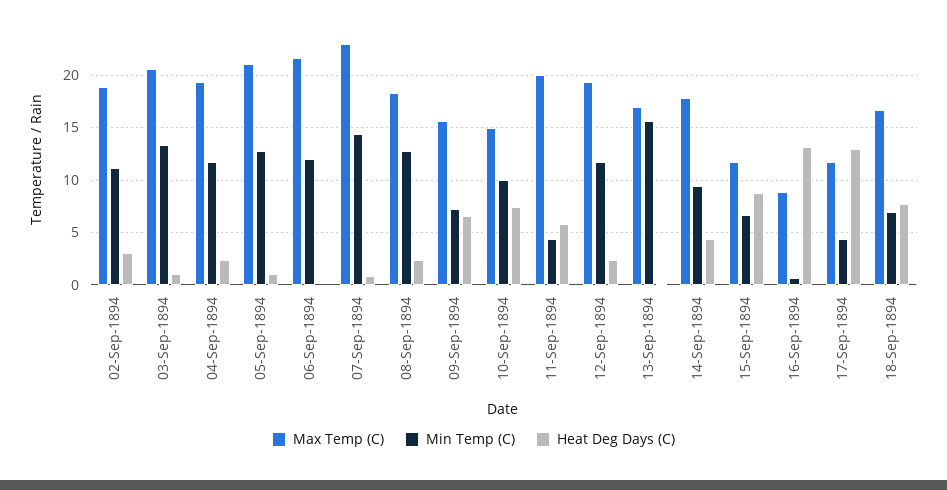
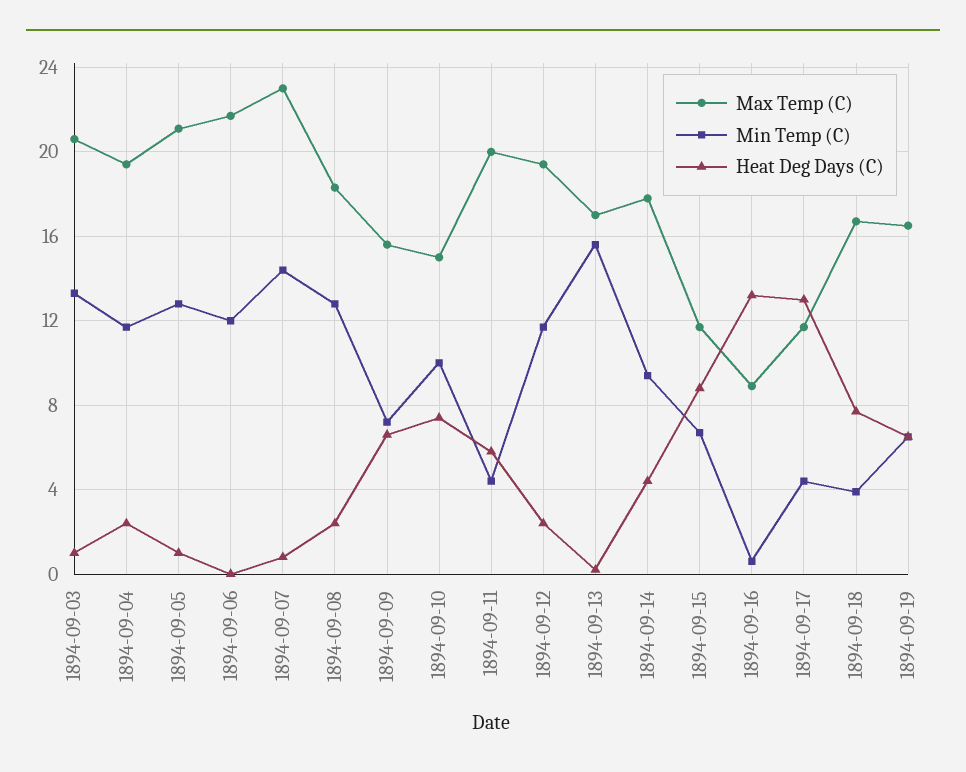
Max Temp (C), 02-Sep-1894: 19 -> none
Min Temp (C), 02-Sep-1894: 11 -> none
Heat Deg Days (C), 02-Sep-1894: 3 -> none
Min Temp (C), 18-Sep-1894: 7 -> 4
Max Temp (C), 1894-09-19: none -> 16.5
Min Temp (C), 1894-09-19: none -> 6.5
Heat Deg Days (C), 1894-09-19: none -> 6.5

